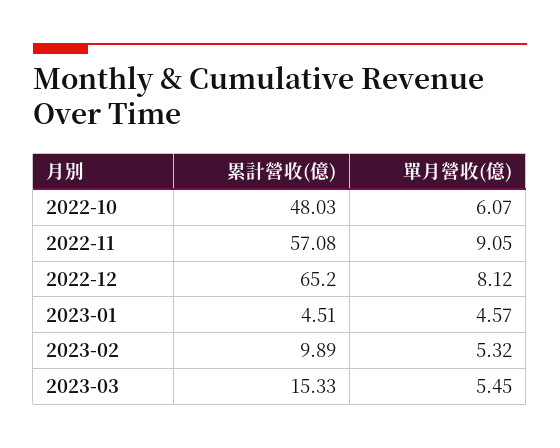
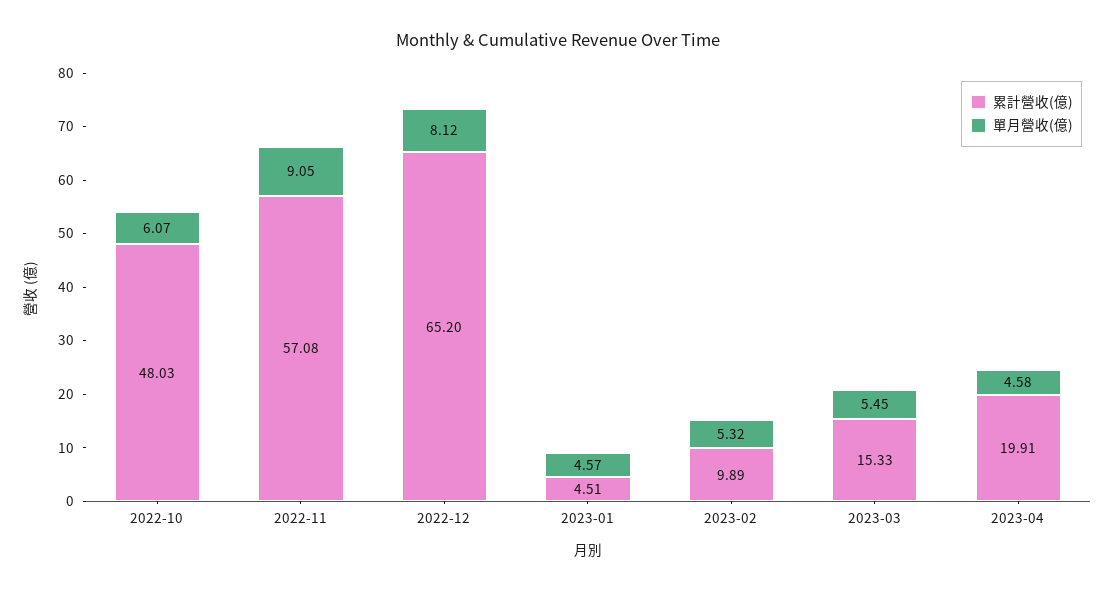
累計營收(億), 2023-04: none -> 19.91
單月營收(億), 2023-04: none -> 4.58

